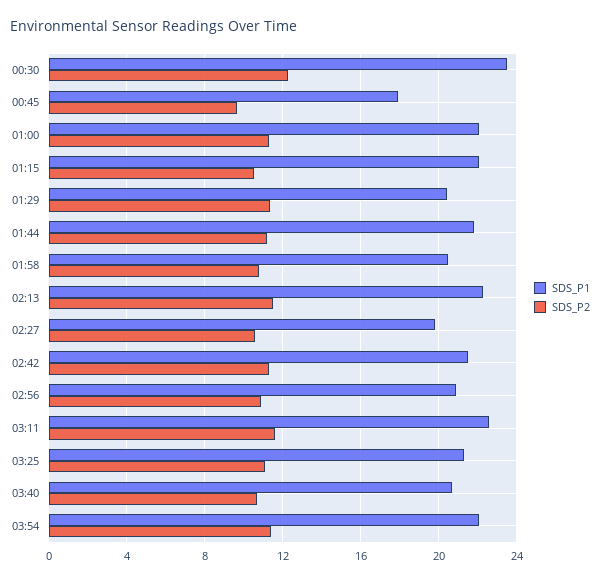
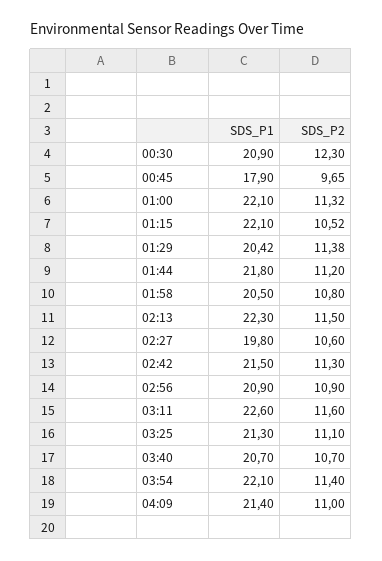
SDS_P1, 00:30: 23.5 -> 20.9
SDS_P1, 04:09: none -> 21.4
SDS_P2, 04:09: none -> 11

